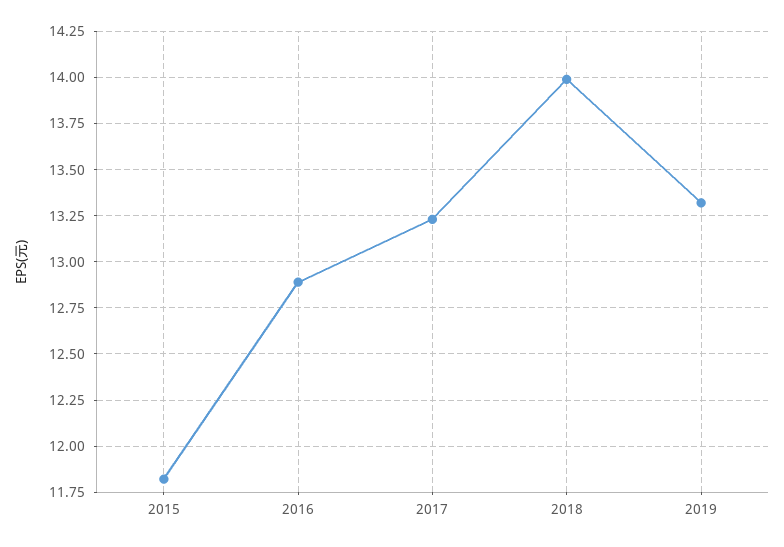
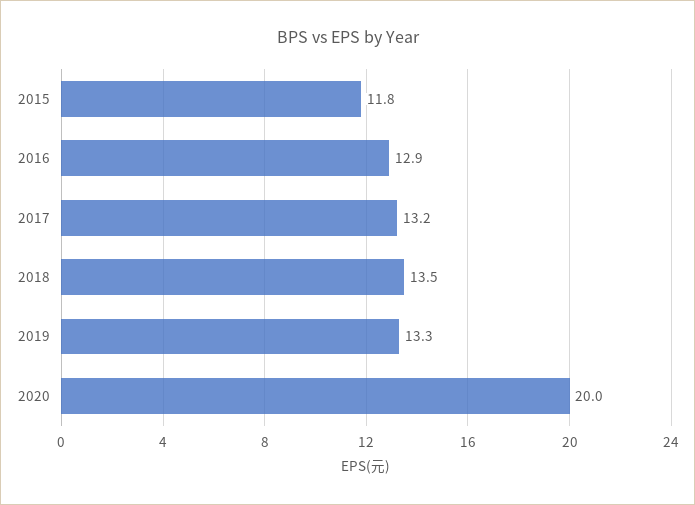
2018: 14 -> 13.5
2020: none -> 20

